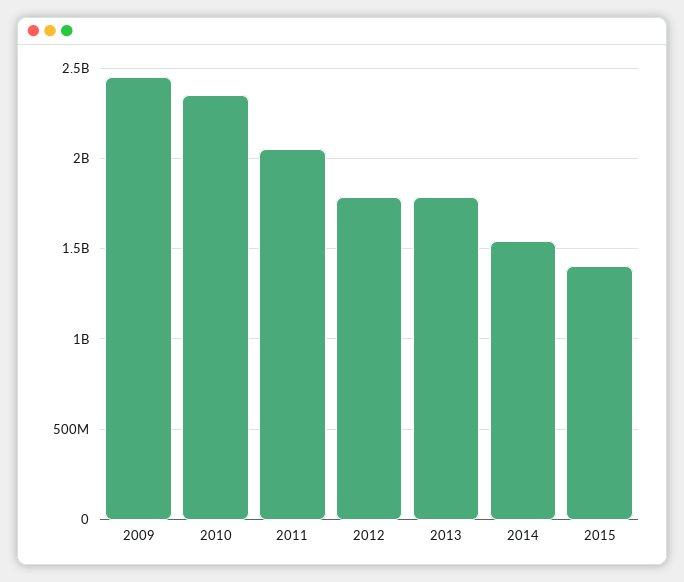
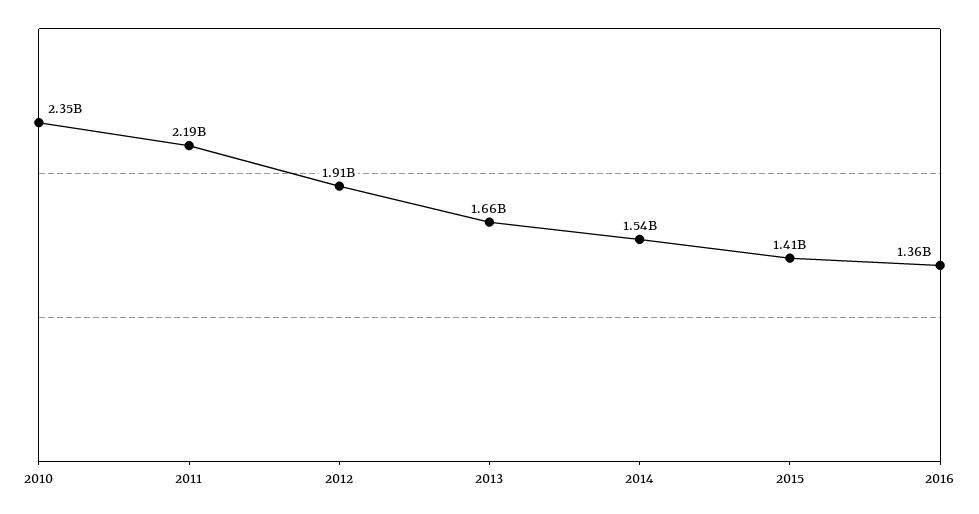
2009: 2450000000 -> none
2011: 2050000000 -> 2190000000
2012: 1800000000 -> 1910000000
2013: 1800000000 -> 1660000000
2016: none -> 1360000000

